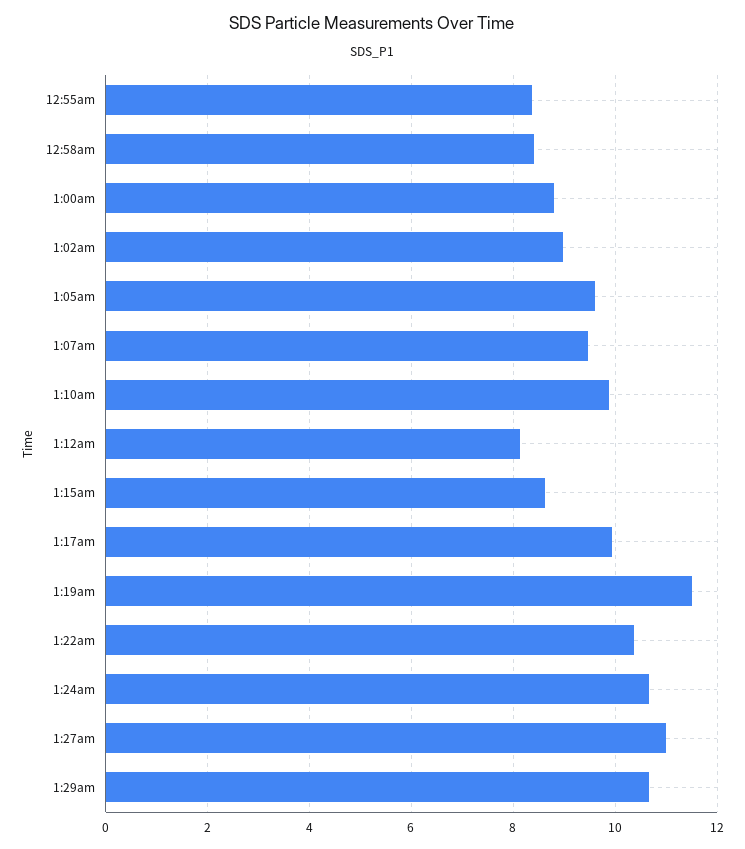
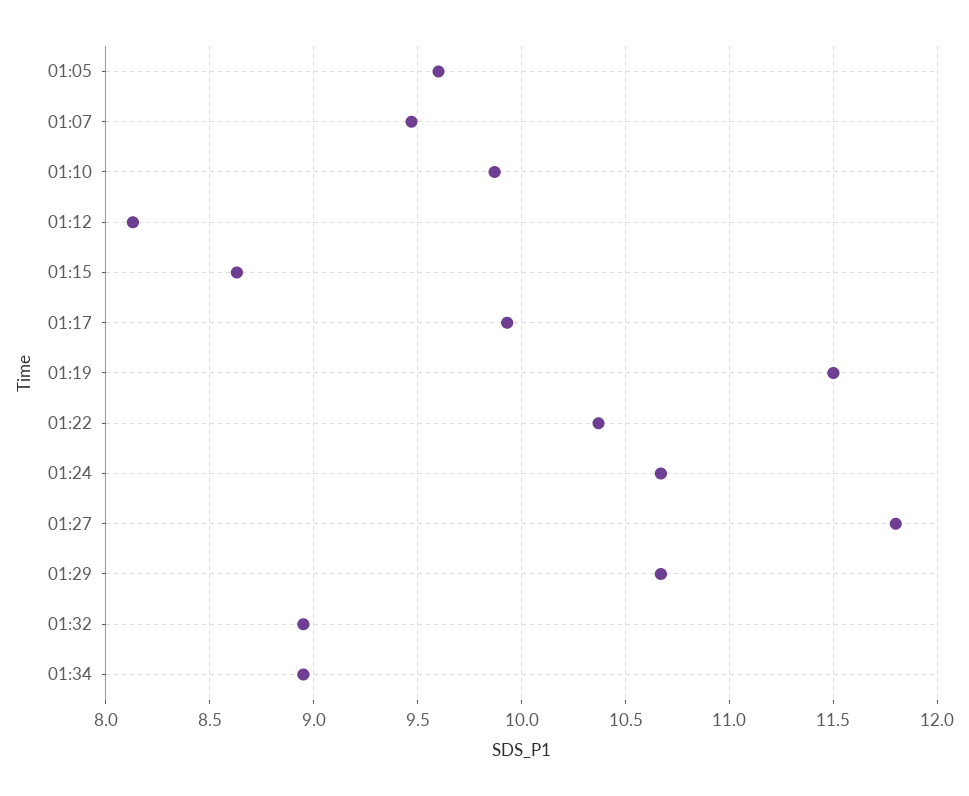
12:55am: 8.4 -> none
12:58am: 8.4 -> none
1:00am: 8.8 -> none
1:02am: 9 -> none
1:27am: 11 -> 11.8
01:32: none -> 8.95
01:34: none -> 8.95

